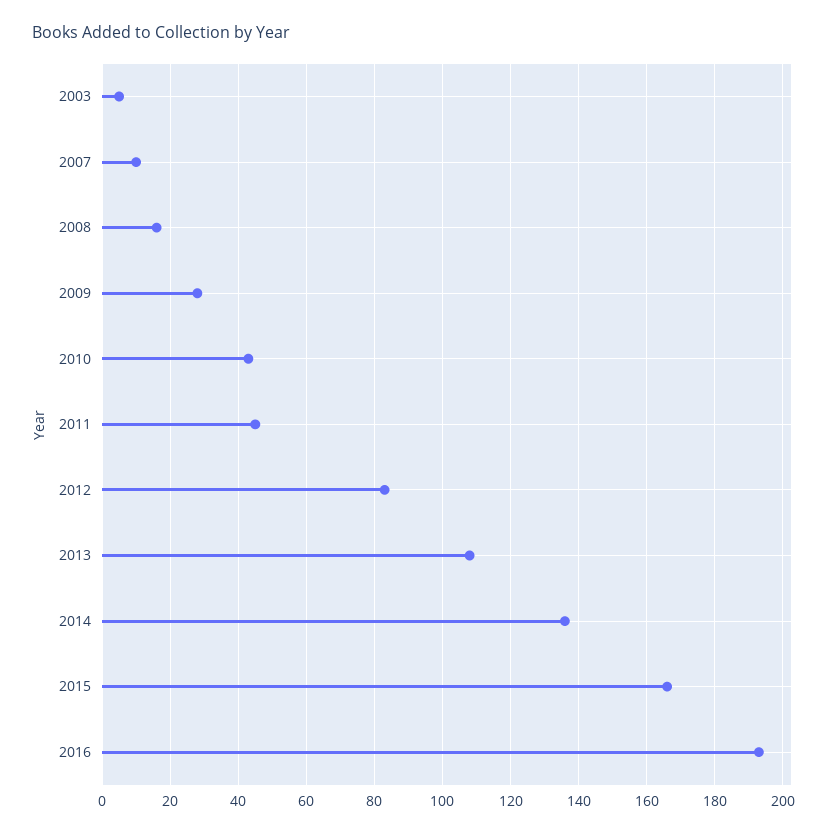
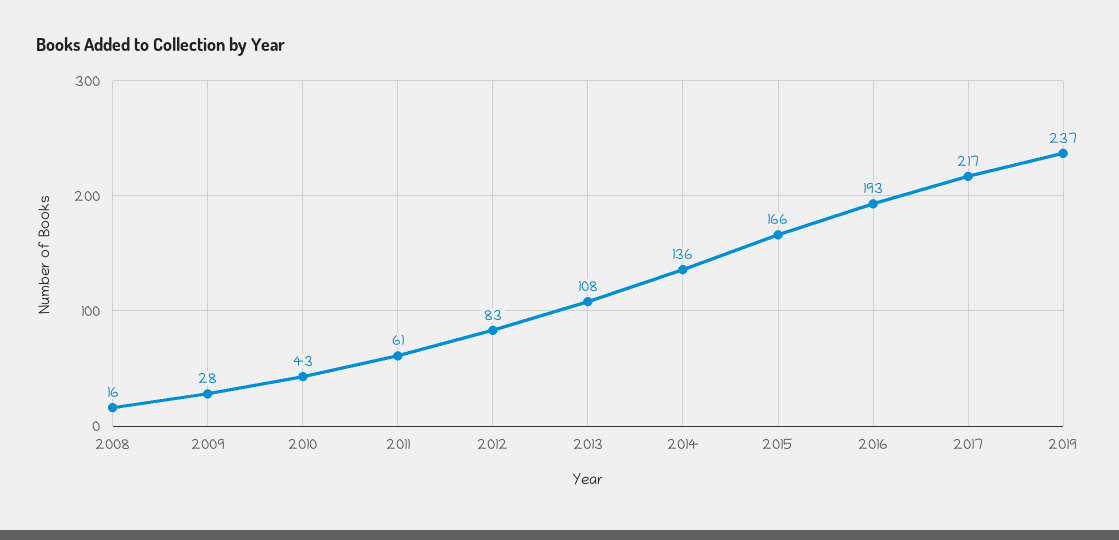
2003: 5 -> none
2007: 10 -> none
2011: 45 -> 61
2017: none -> 217
2019: none -> 237

